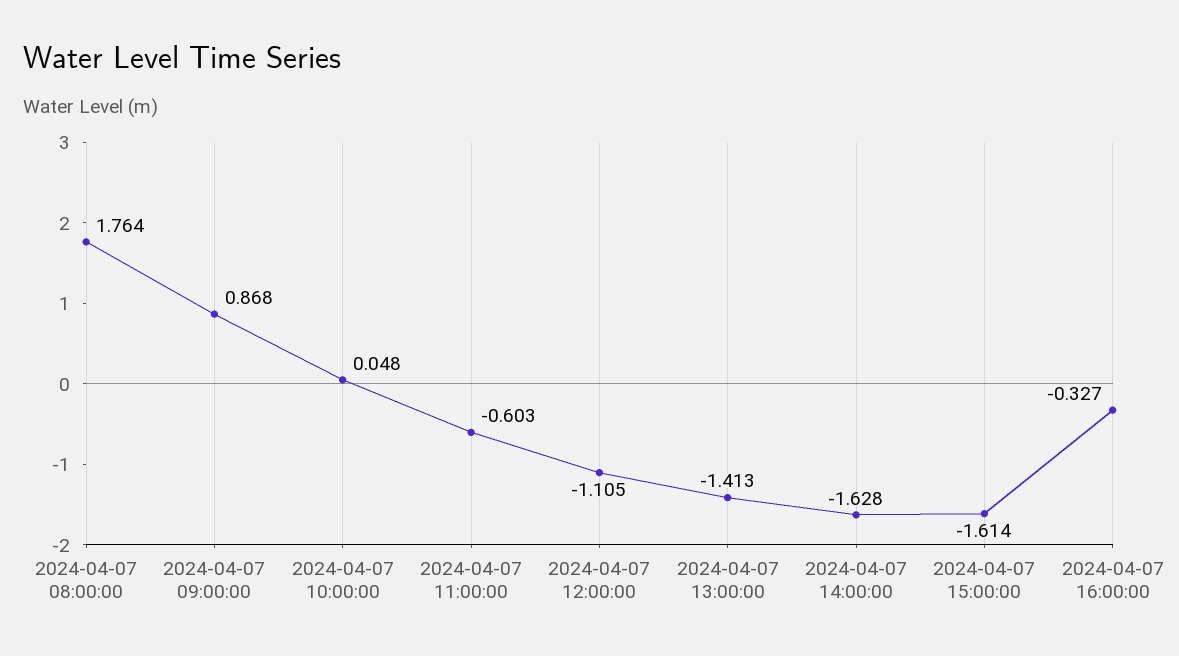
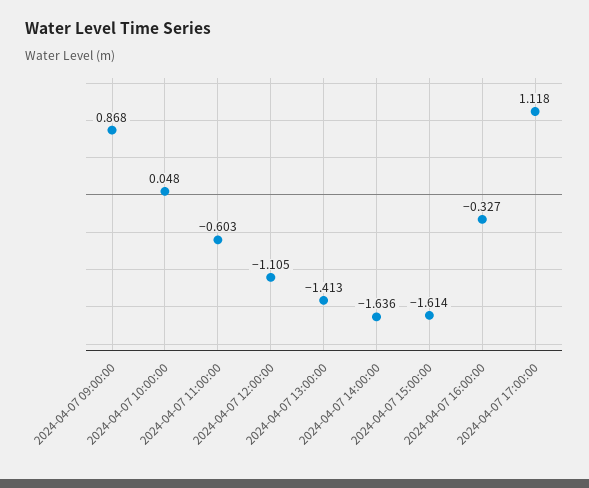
2024-04-07 08:00:00: 1.764 -> none
2024-04-07 14:00:00: -1.628 -> -1.636
2024-04-07 17:00:00: none -> 1.118

